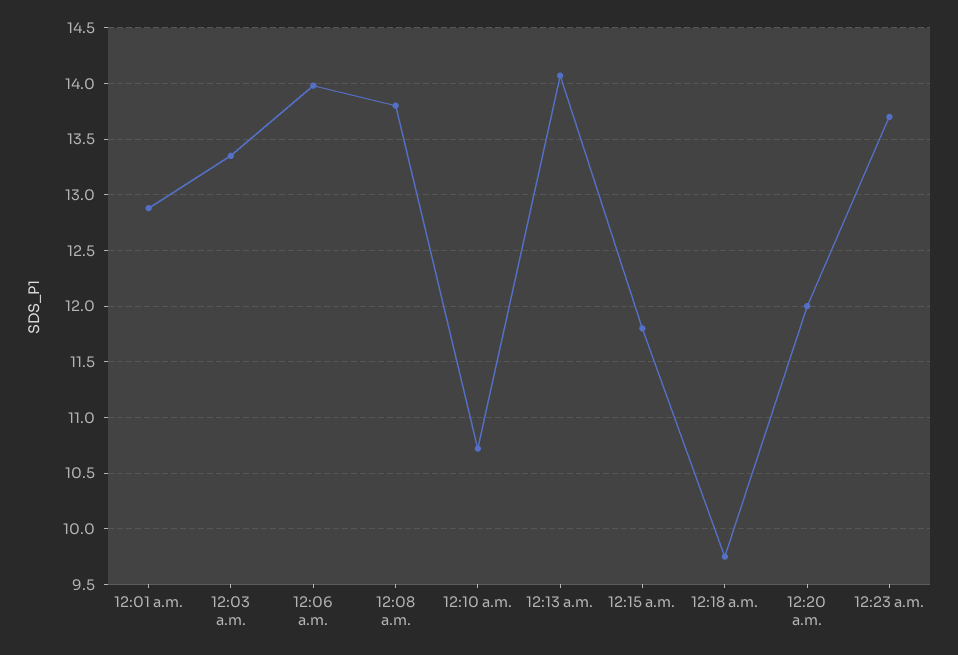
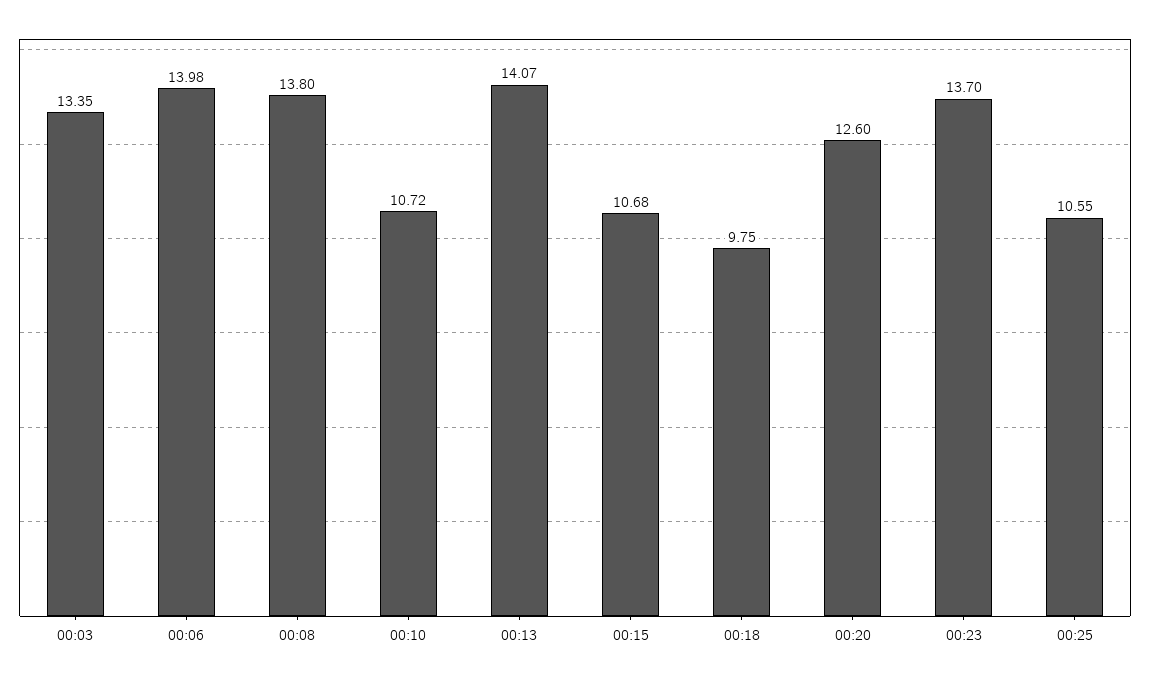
12:01 a.m.: 12.9 -> none
12:15 a.m.: 11.8 -> 10.68
12:20 a.m.: 12 -> 12.6
00:25: none -> 10.55

